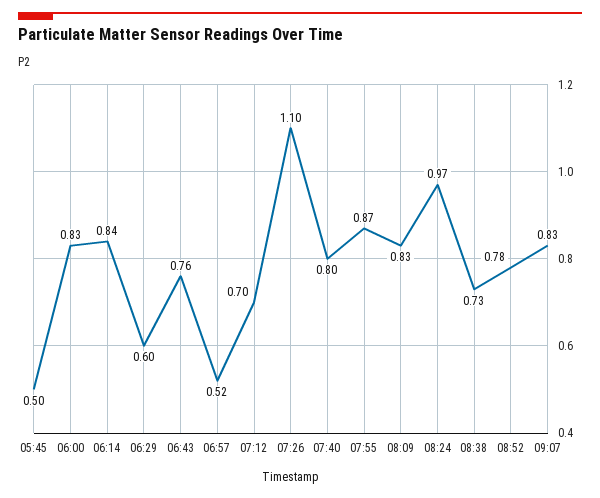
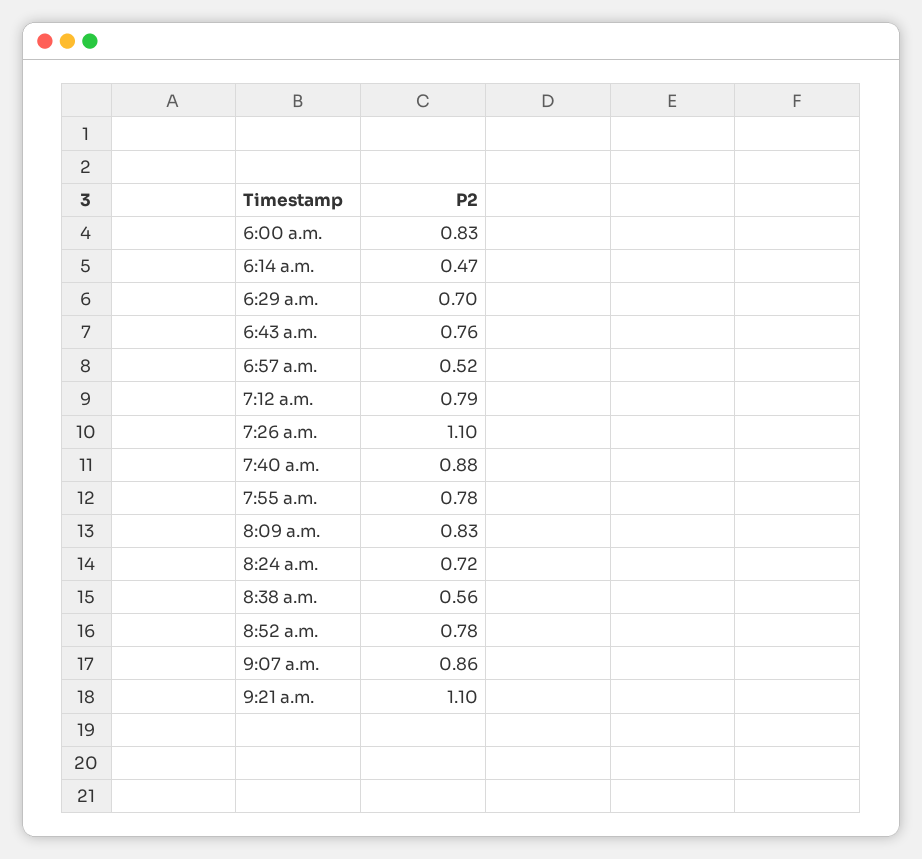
05:45: 0.5 -> none
06:14: 0.84 -> 0.47
06:29: 0.6 -> 0.7
07:12: 0.7 -> 0.79
07:40: 0.8 -> 0.88
07:55: 0.87 -> 0.78
08:24: 0.97 -> 0.72
08:38: 0.73 -> 0.56
09:07: 0.83 -> 0.86
9:21 a.m.: none -> 1.1

